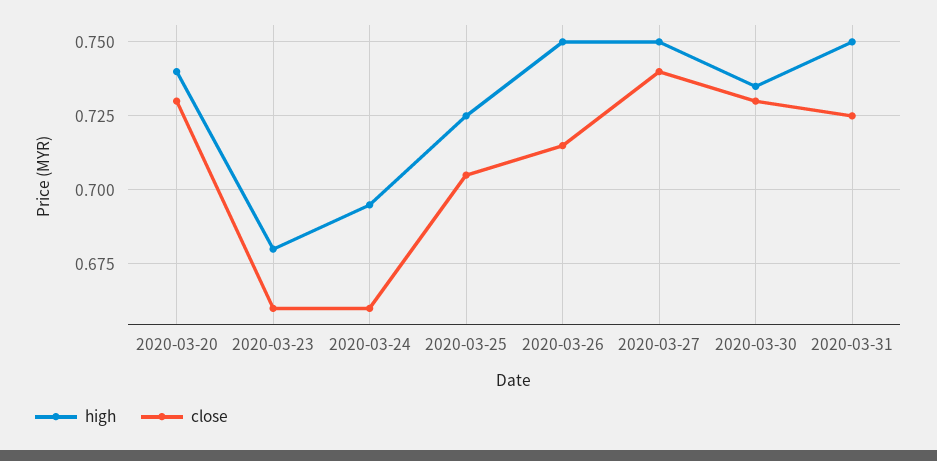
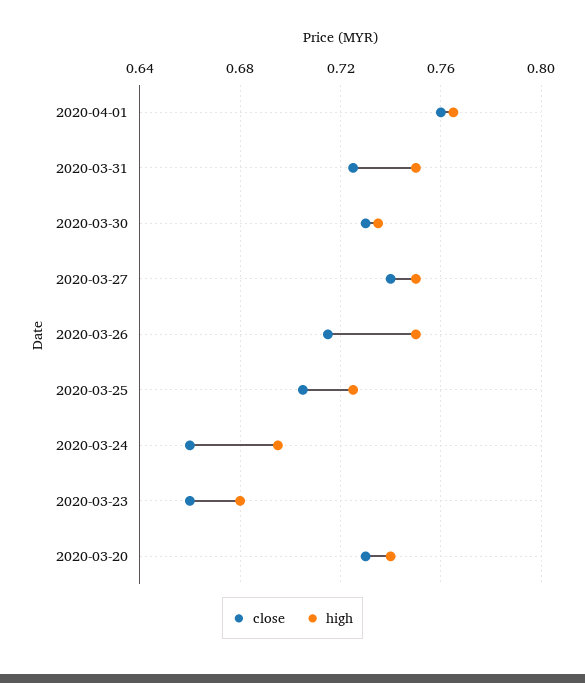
close, 2020-04-01: none -> 0.76
high, 2020-04-01: none -> 0.765

